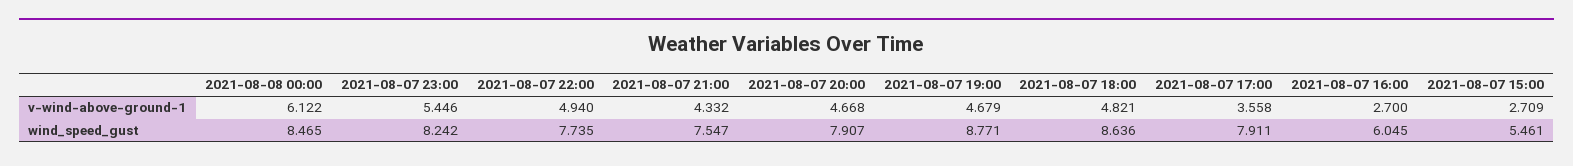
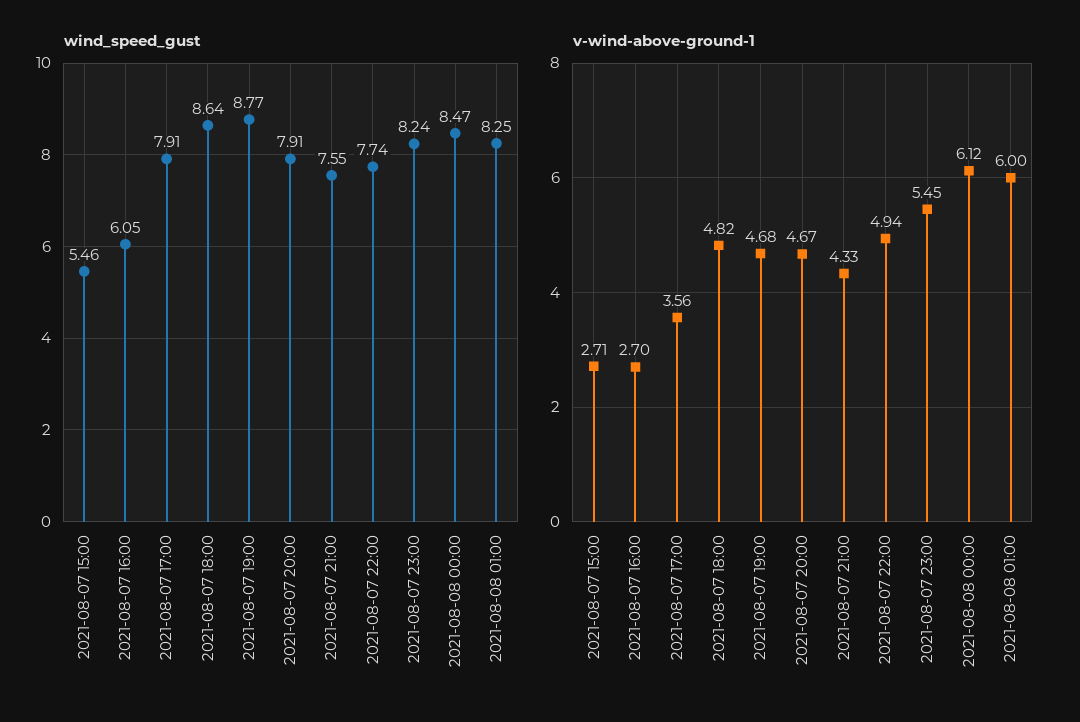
wind_speed_gust, 2021-08-08 01:00: none -> 8.25
v-wind-above-ground-1, 2021-08-08 01:00: none -> 6

